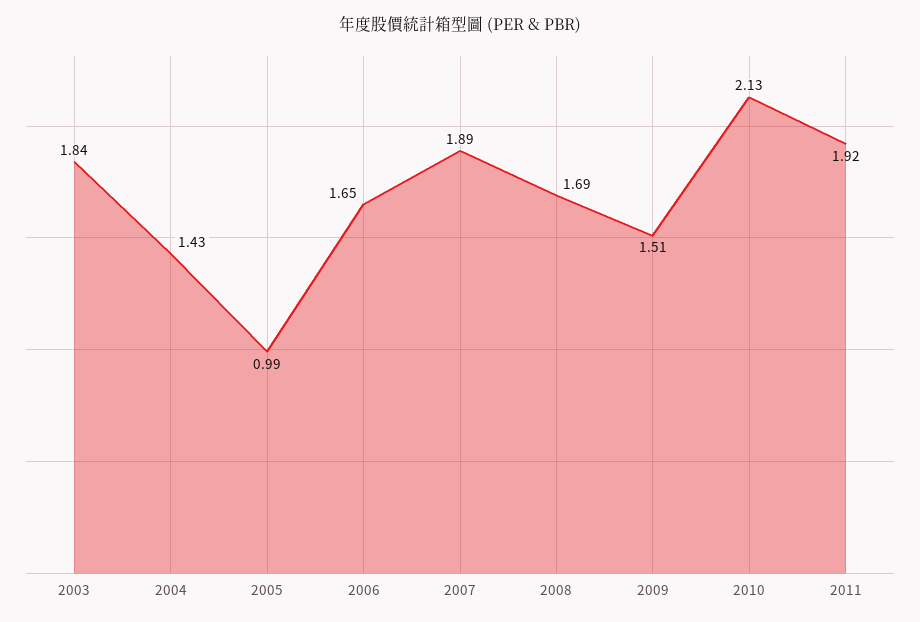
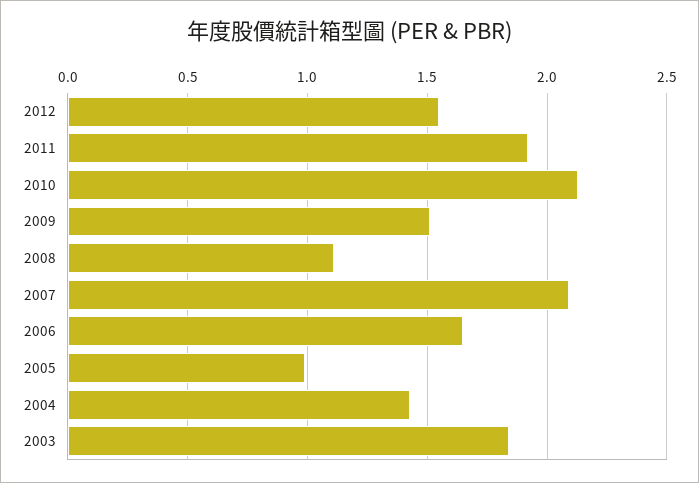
2007: 1.89 -> 2.1
2008: 1.69 -> 1.1
2012: none -> 1.55

